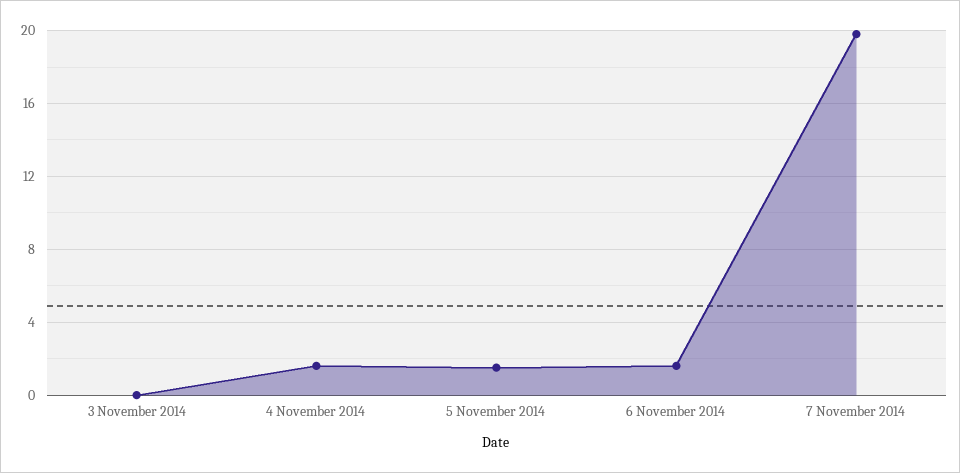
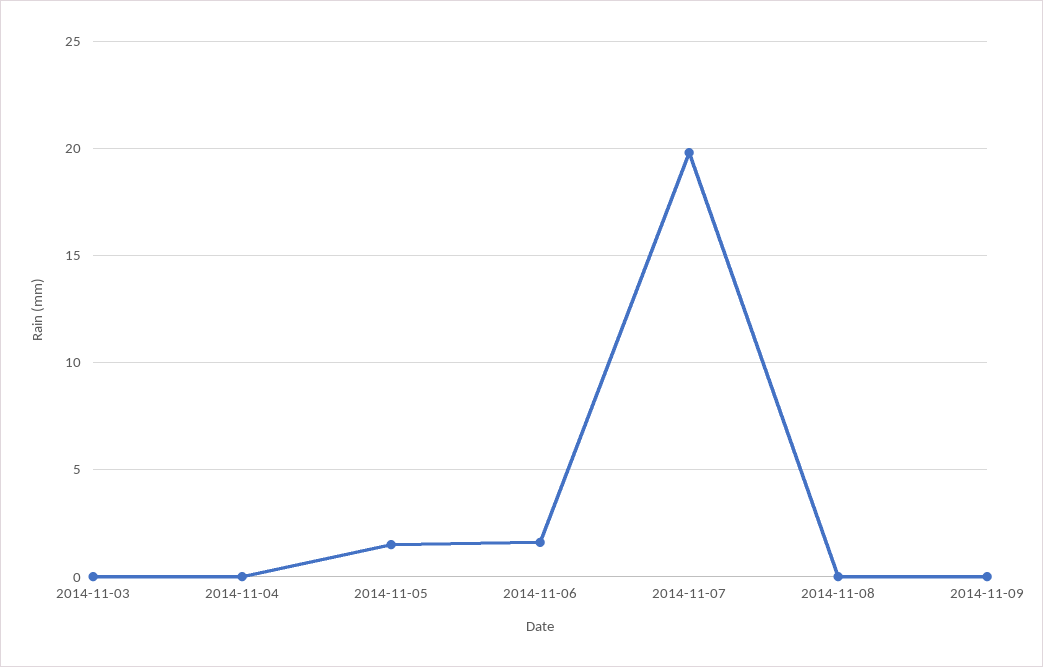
4 November 2014: 1.5 -> 0
2014-11-08: none -> 0
2014-11-09: none -> 0

